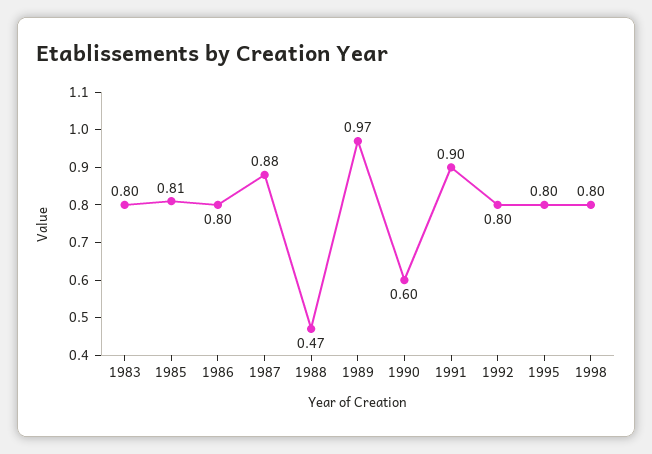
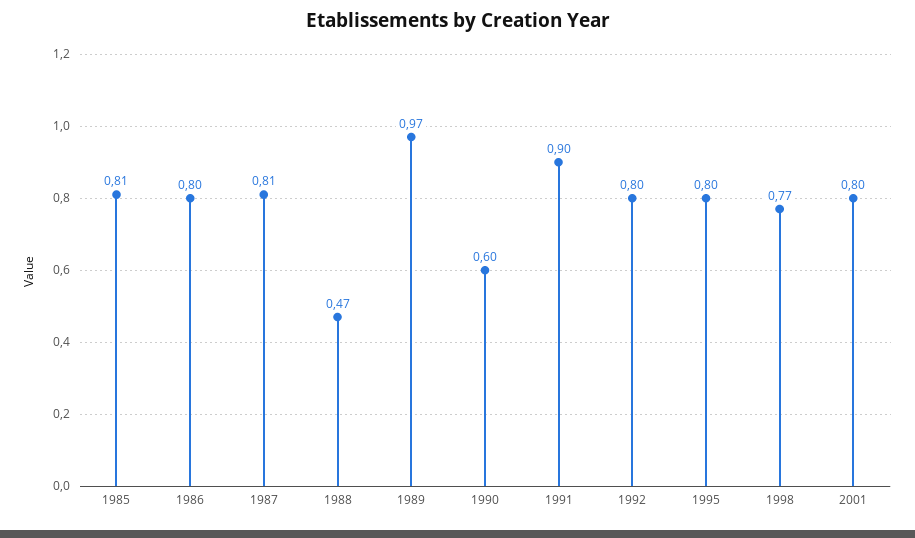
1983: 0.8 -> none
1987: 0.88 -> 0.81
1998: 0.8 -> 0.77
2001: none -> 0.8

